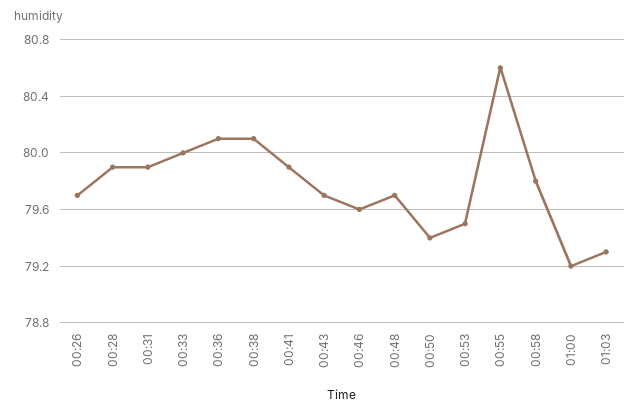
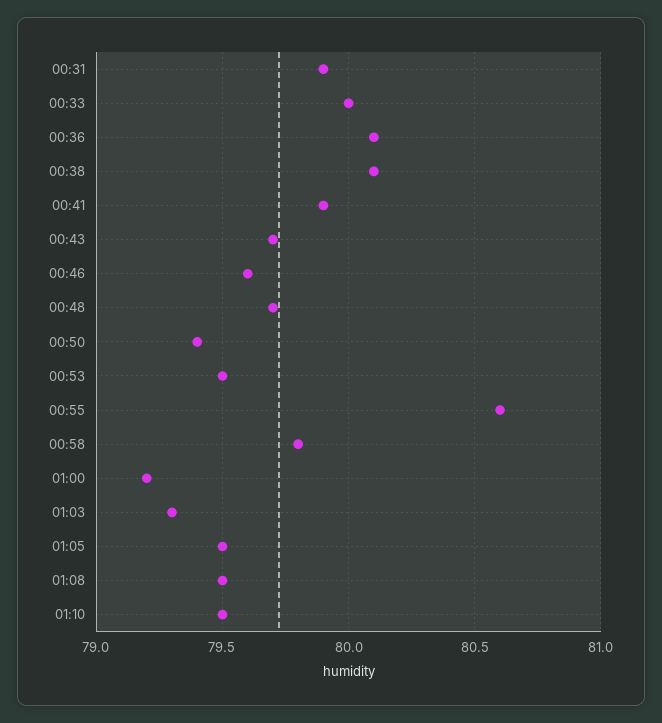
00:26: 79.7 -> none
00:28: 79.9 -> none
01:05: none -> 79.5
01:08: none -> 79.5
01:10: none -> 79.5

